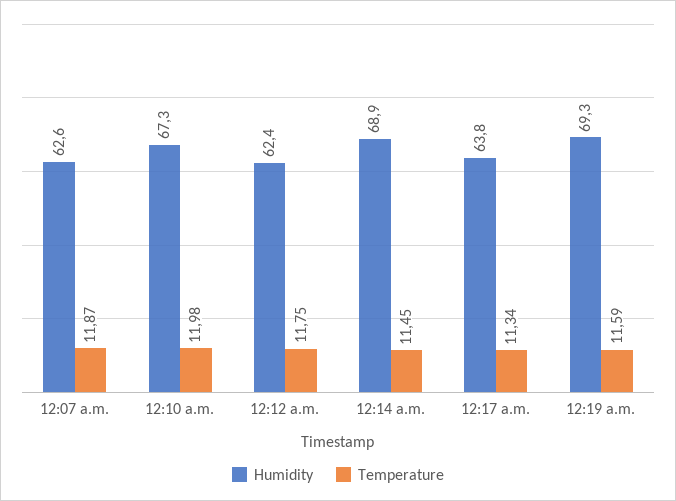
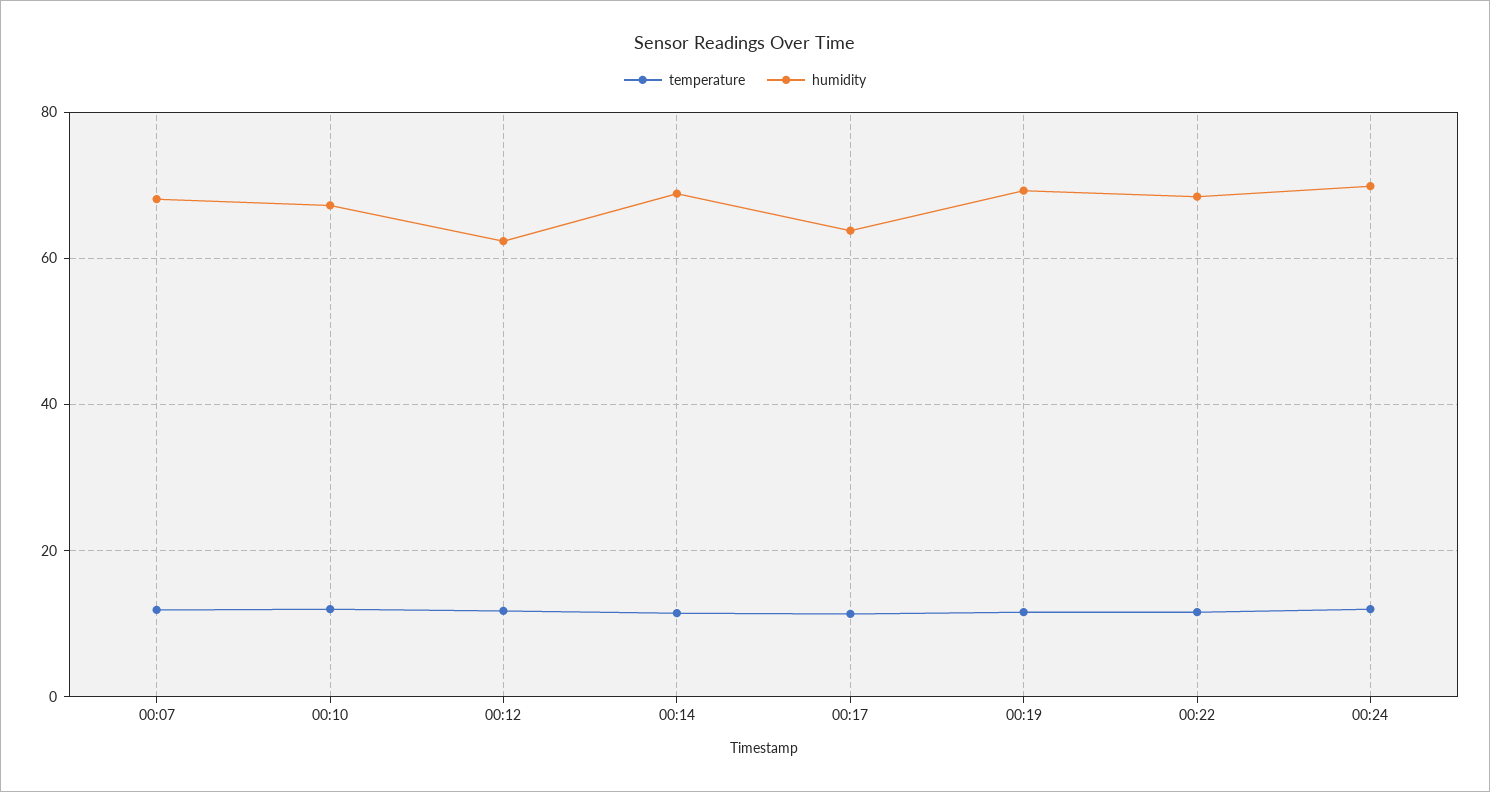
Humidity, 12:07 a.m.: 62.6 -> 68
Temperature, 00:22: none -> 12
Humidity, 00:22: none -> 68
Temperature, 00:24: none -> 12
Humidity, 00:24: none -> 70

